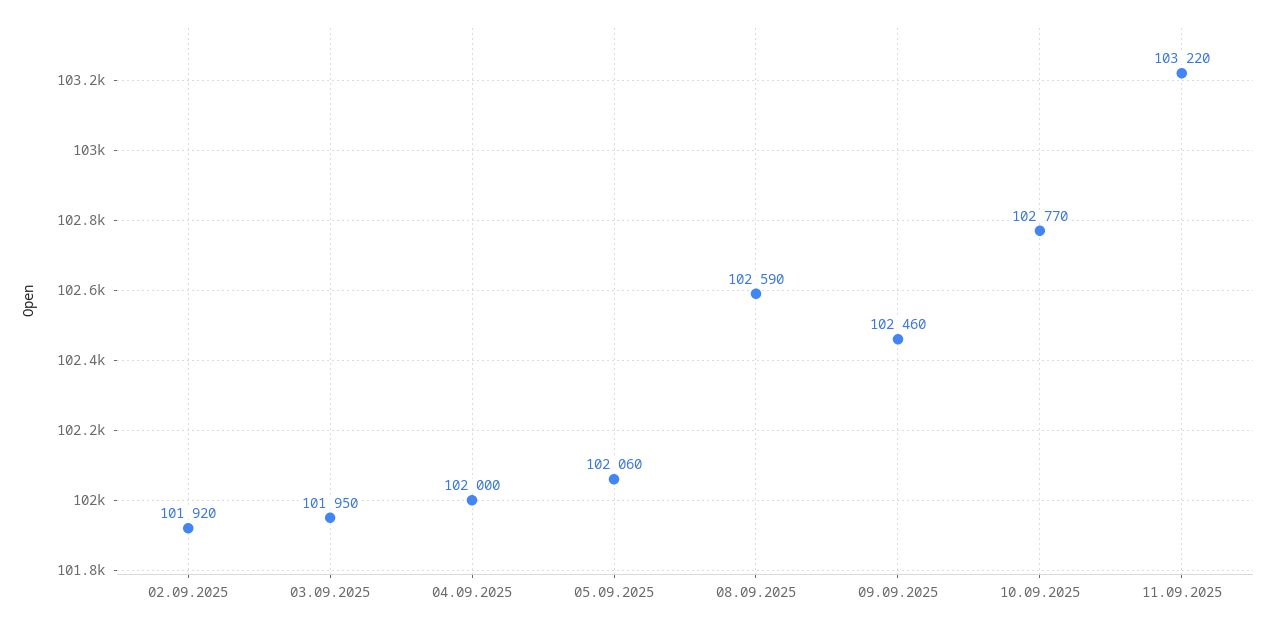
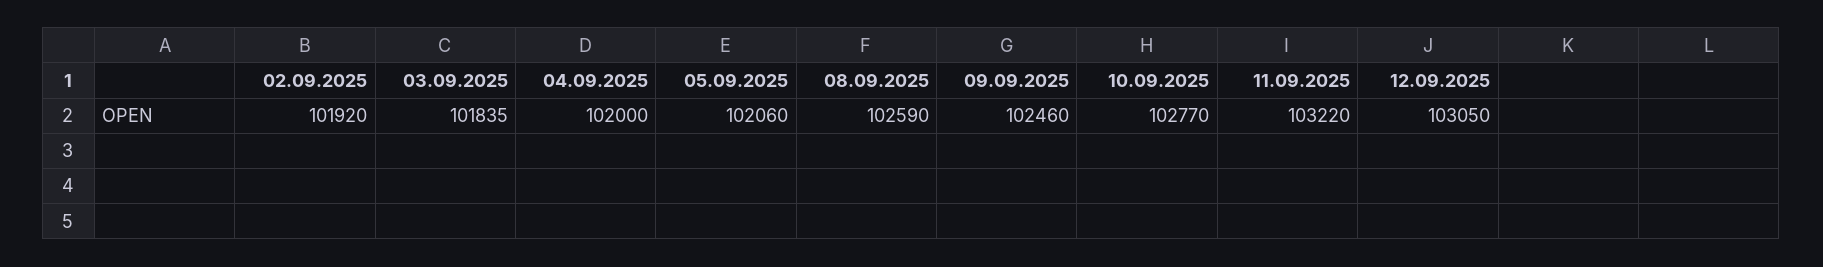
03.09.2025: 101950 -> 101835
12.09.2025: none -> 103050

